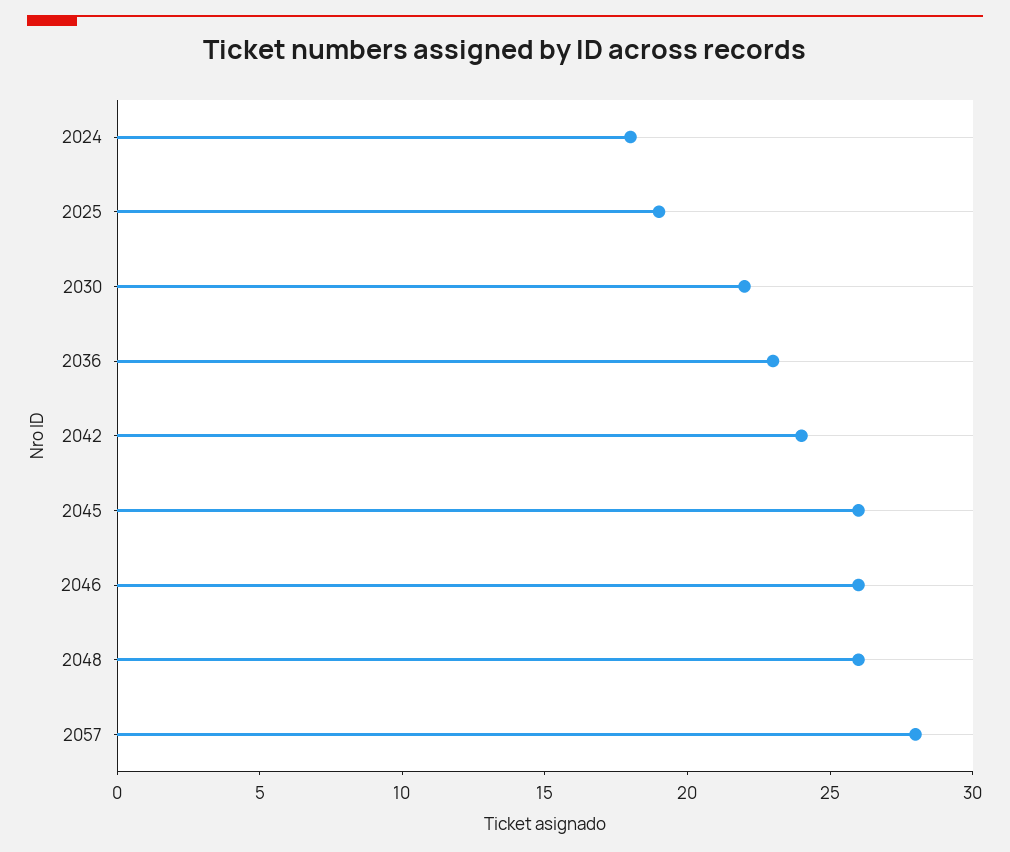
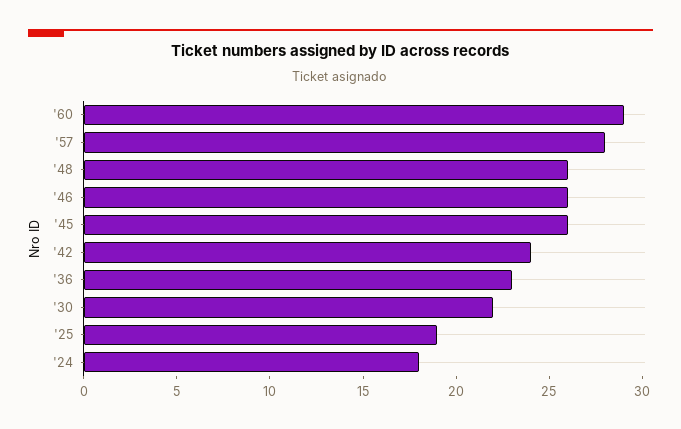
'60: none -> 29

